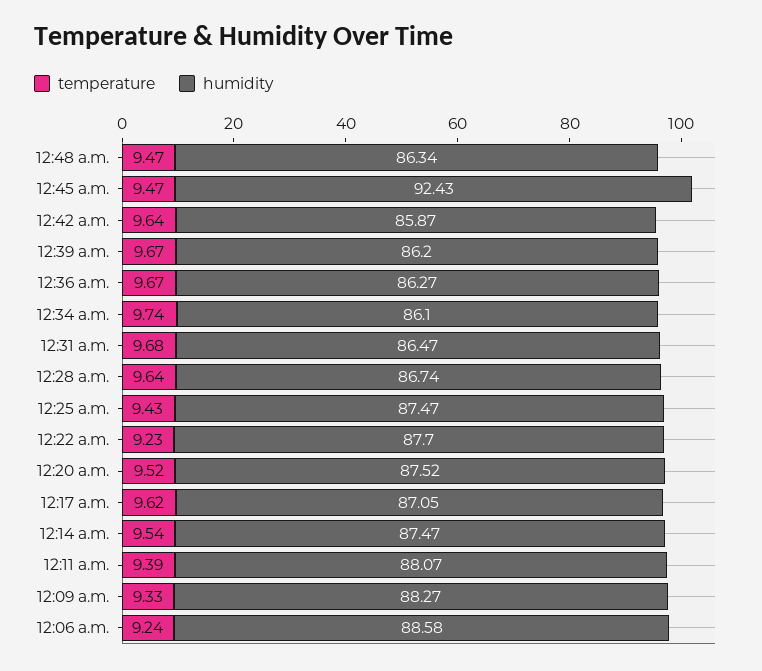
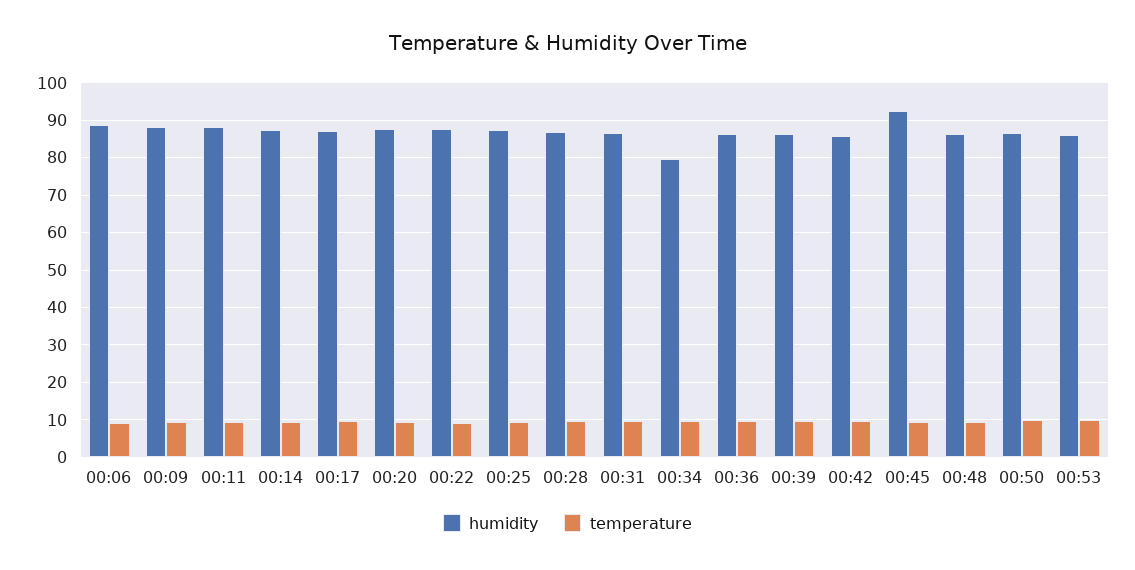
humidity, 12:34 a.m.: 86.1 -> 80
humidity, 00:50: none -> 86
temperature, 00:50: none -> 10
humidity, 00:53: none -> 86
temperature, 00:53: none -> 10

